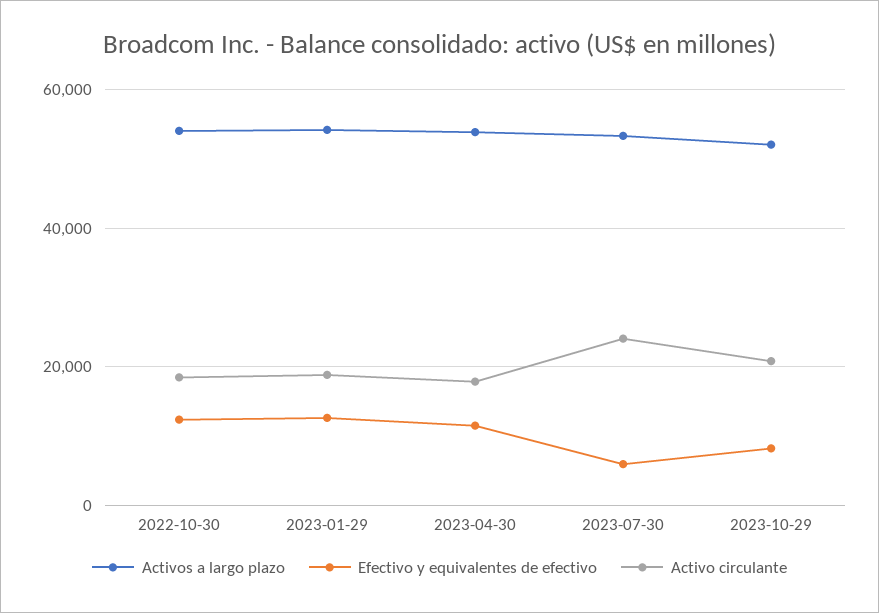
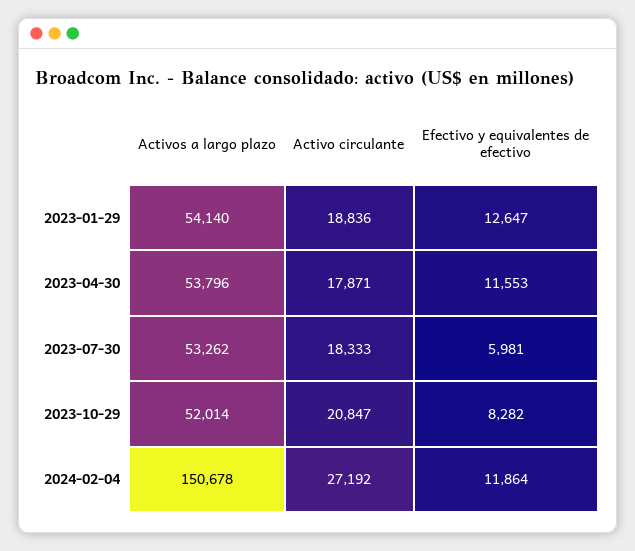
Activos a largo plazo, 2022-10-30: 54000 -> none
Efectivo y equivalentes de efectivo, 2022-10-30: 12000 -> none
Activo circulante, 2022-10-30: 18000 -> none
Activo circulante, 2023-07-30: 24000 -> 18333
Activos a largo plazo, 2024-02-04: none -> 150678
Activo circulante, 2024-02-04: none -> 27192
Efectivo y equivalentes de efectivo, 2024-02-04: none -> 11864

